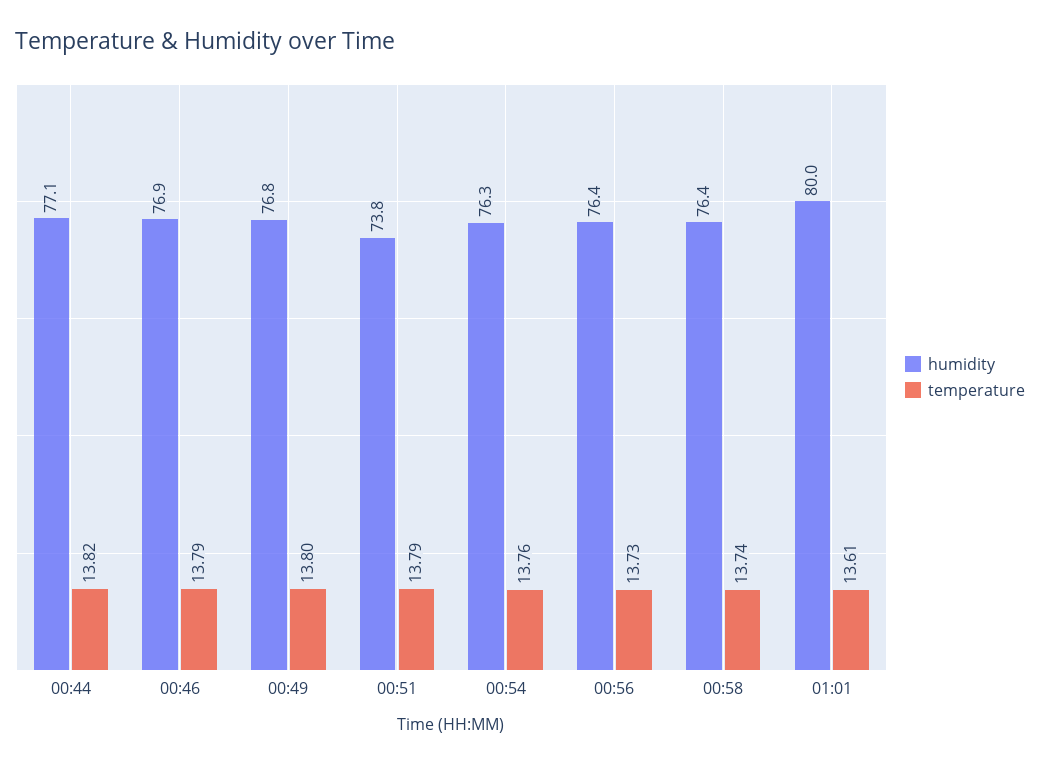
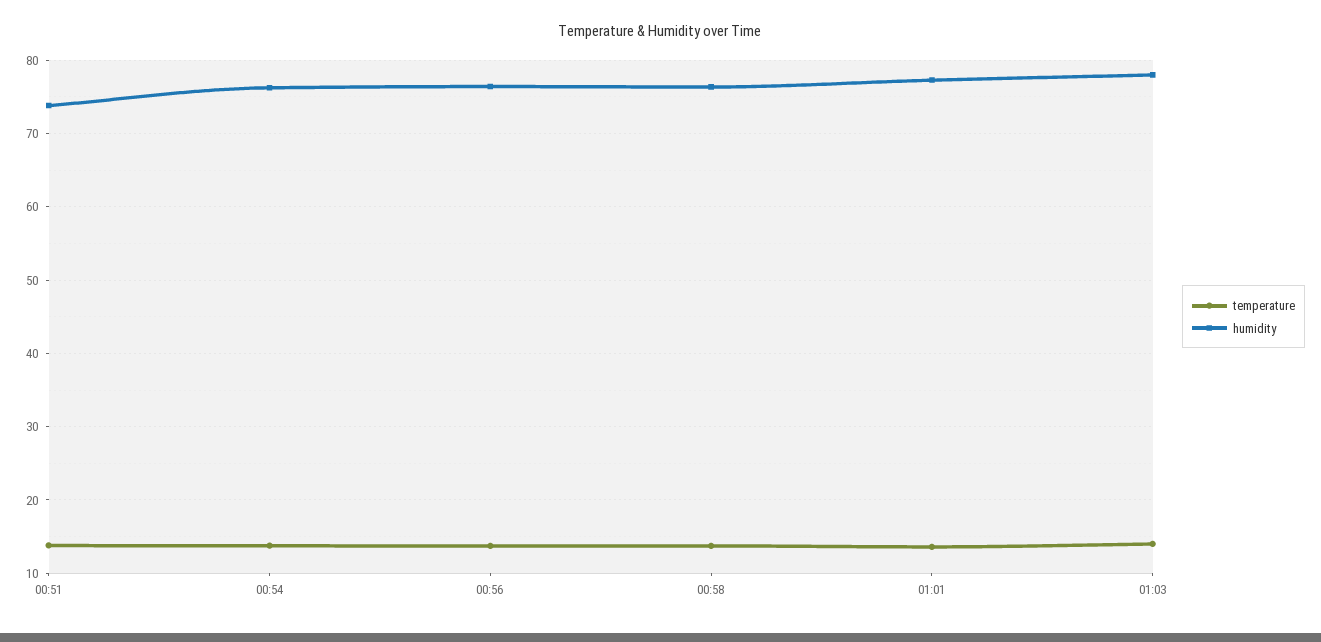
humidity, 00:44: 77.1 -> none
temperature, 00:44: 13.82 -> none
humidity, 00:46: 76.9 -> none
temperature, 00:46: 13.79 -> none
humidity, 00:49: 76.8 -> none
temperature, 00:49: 13.8 -> none
humidity, 01:01: 80 -> 77
temperature, 01:03: none -> 14
humidity, 01:03: none -> 78

